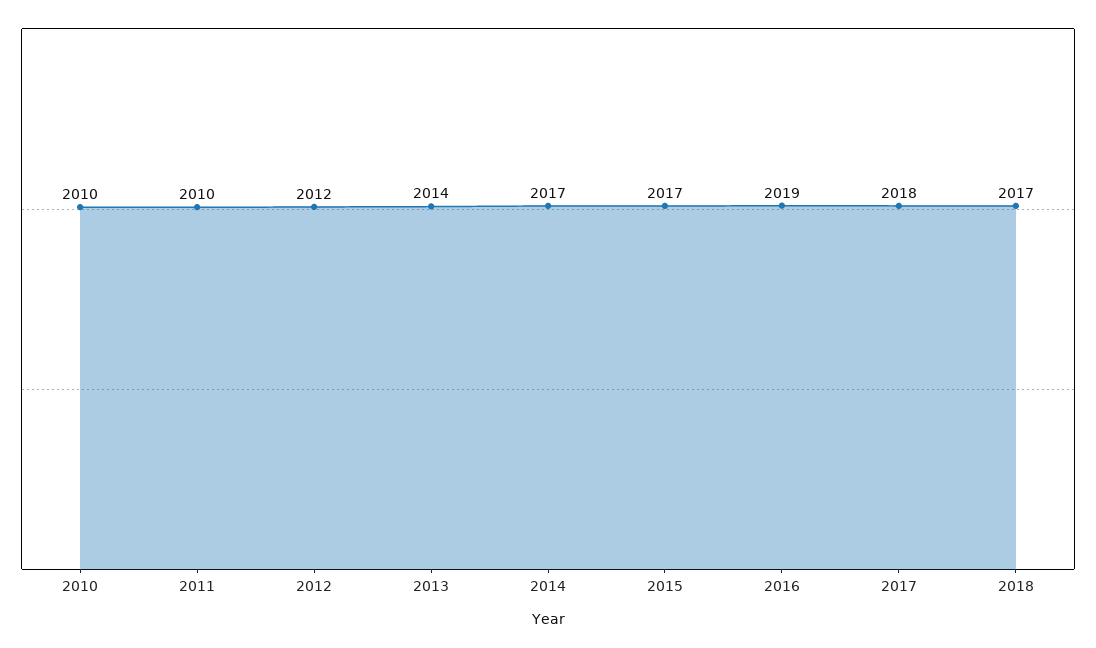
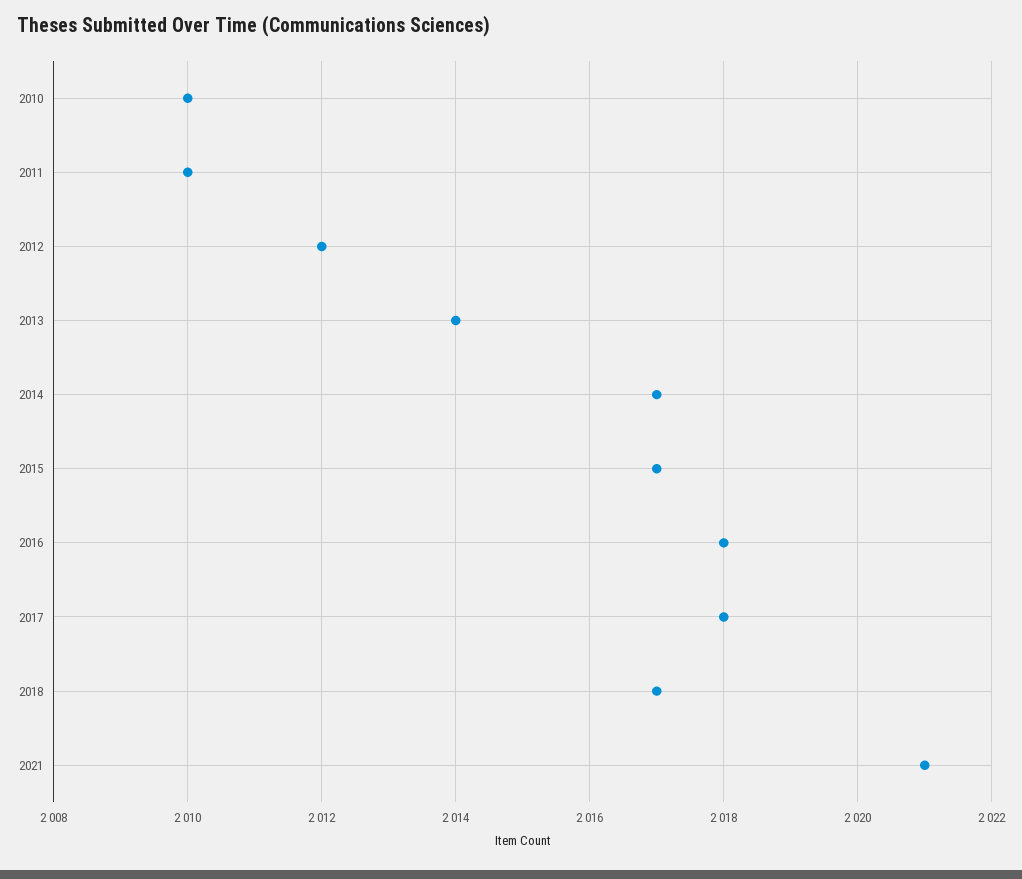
2016: 2019 -> 2018
2021: none -> 2021

